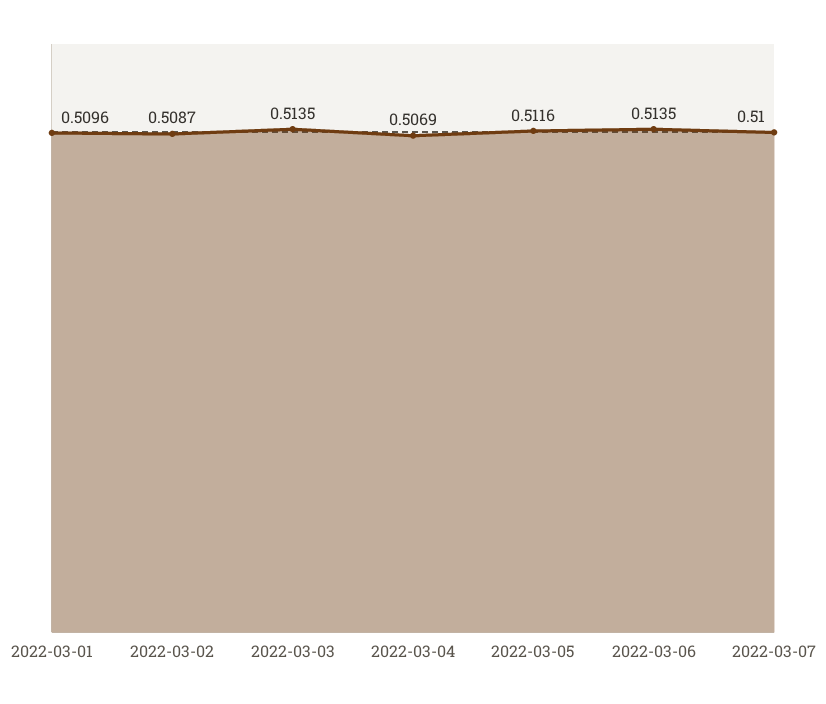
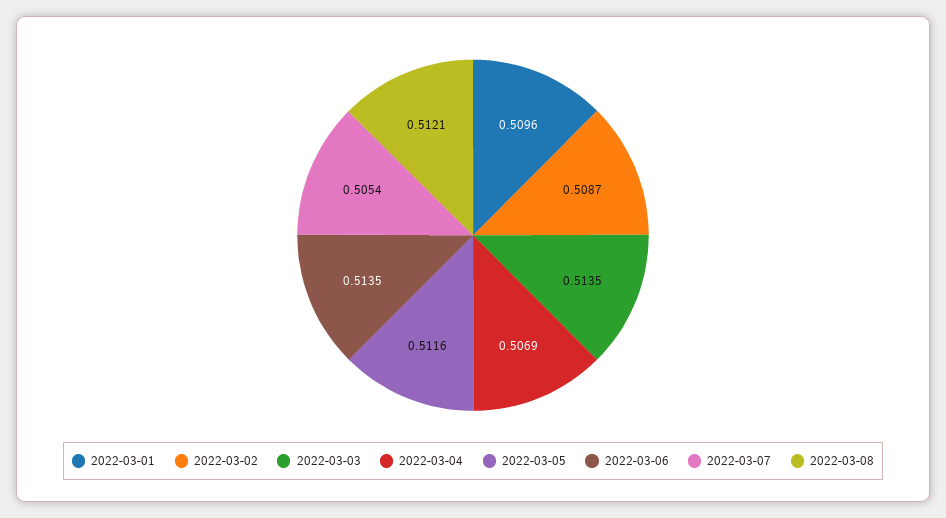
2022-03-07: 0.51 -> 0.5054
2022-03-08: none -> 0.5121

